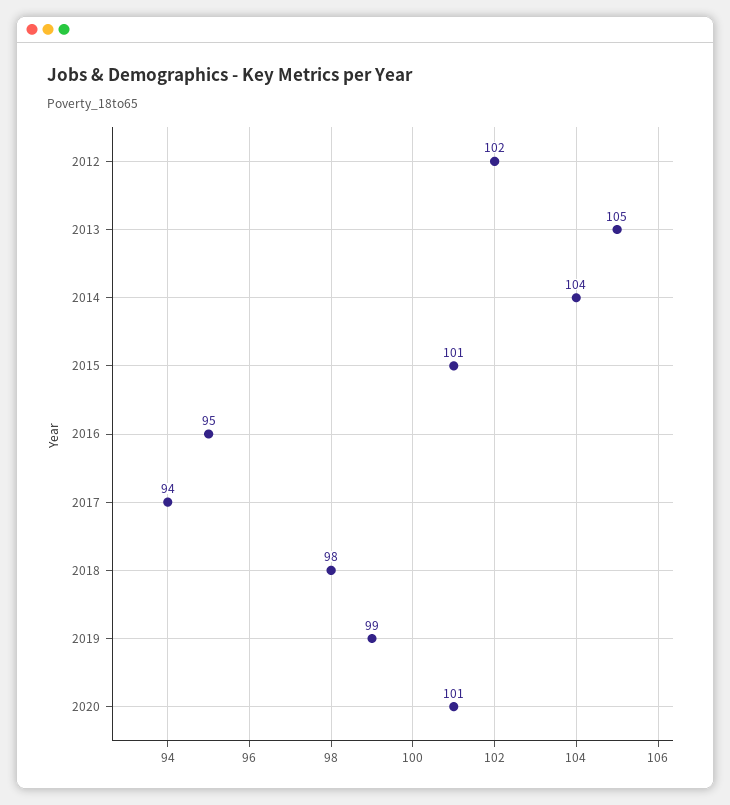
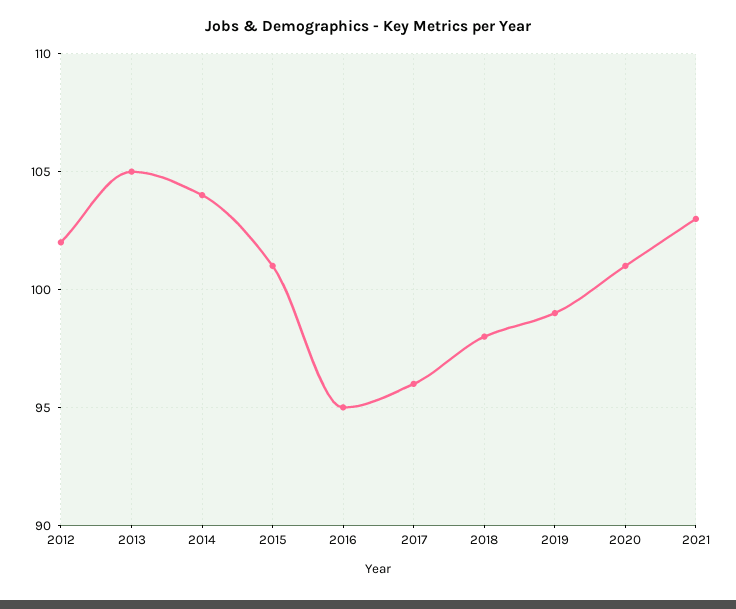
2017: 94 -> 96
2021: none -> 103

